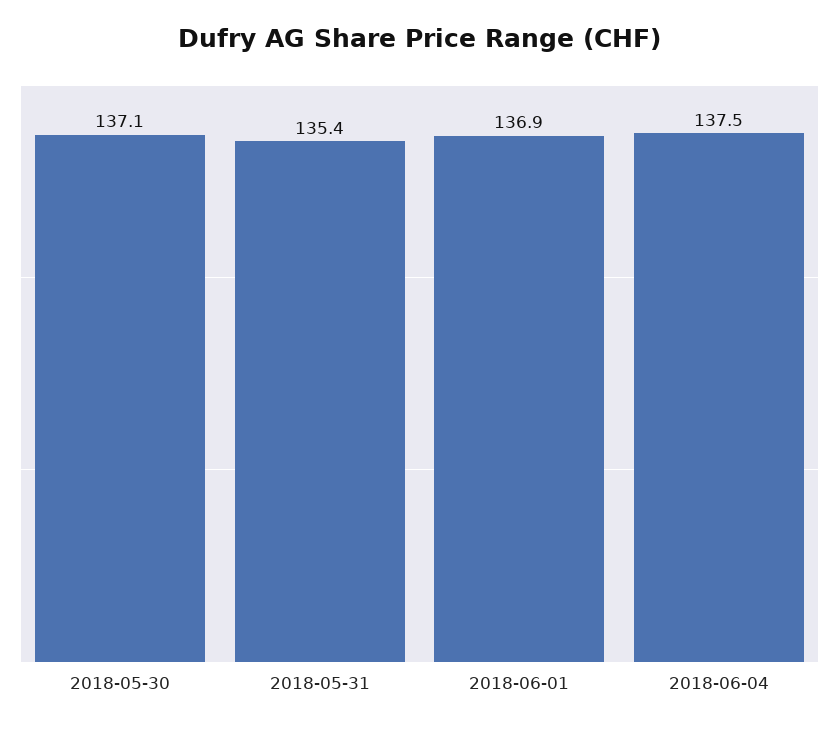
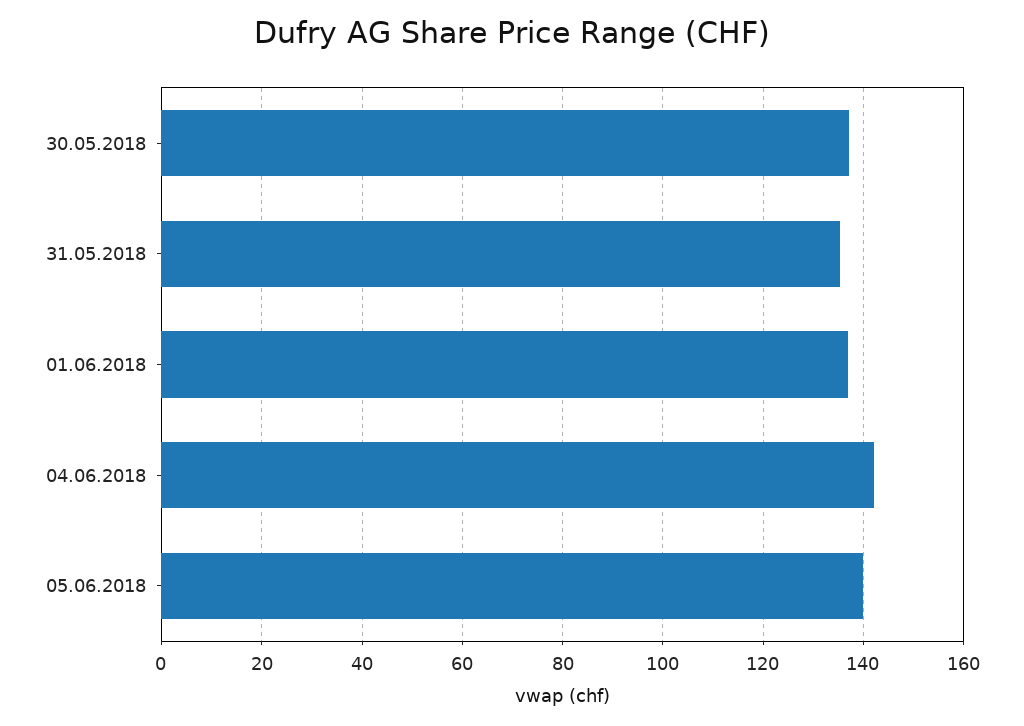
2018-06-04: 137.5 -> 142
05.06.2018: none -> 140

